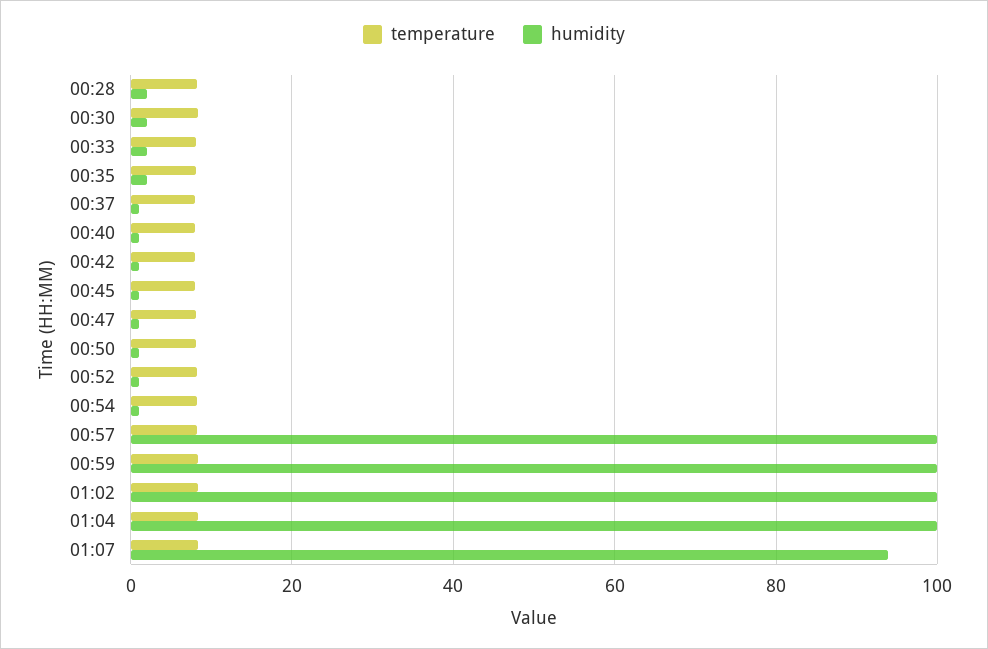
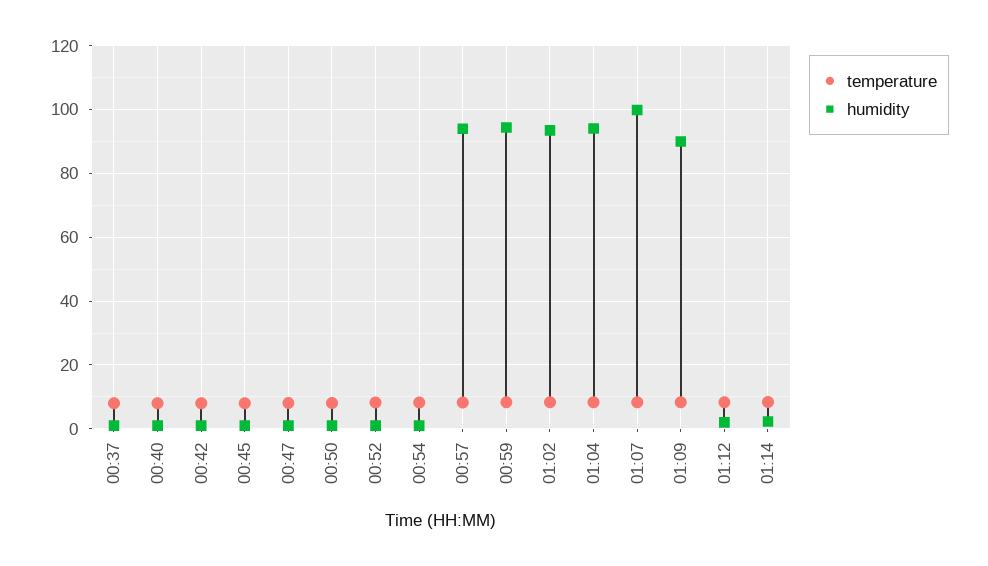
temperature, 00:28: 8 -> none
humidity, 00:28: 2 -> none
temperature, 00:30: 8 -> none
humidity, 00:30: 2 -> none
temperature, 00:33: 8 -> none
humidity, 00:33: 2 -> none
temperature, 00:35: 8 -> none
humidity, 00:35: 2 -> none
humidity, 00:57: 100 -> 94
humidity, 00:59: 100 -> 94
humidity, 01:02: 100 -> 94
humidity, 01:04: 100 -> 94
humidity, 01:07: 94 -> 100
temperature, 01:09: none -> 8
humidity, 01:09: none -> 90
temperature, 01:12: none -> 8
humidity, 01:12: none -> 2
temperature, 01:14: none -> 8
humidity, 01:14: none -> 2

